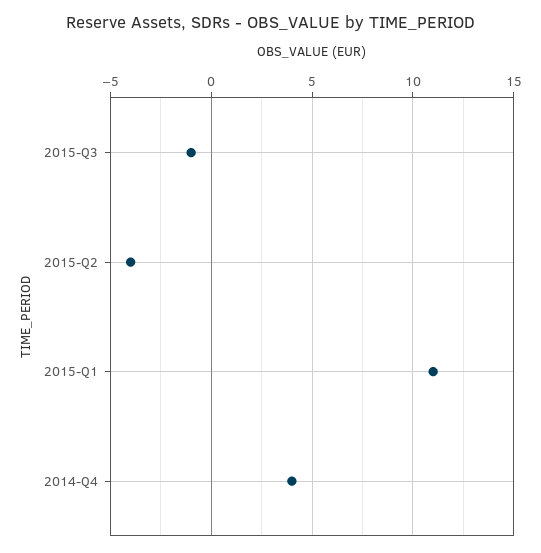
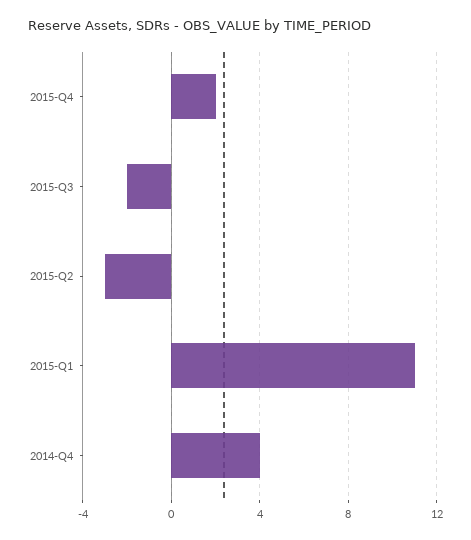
2015-Q3: -1 -> -2
2015-Q2: -4 -> -3
2015-Q4: none -> 2

